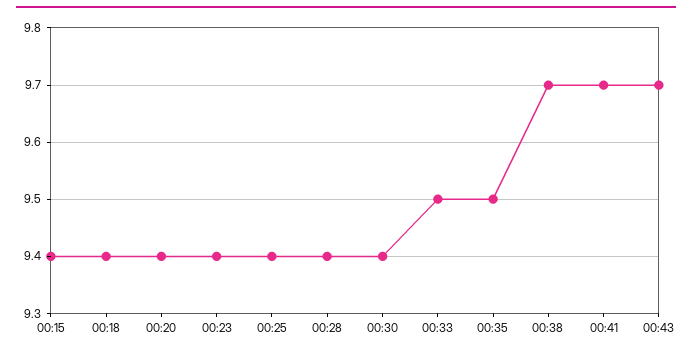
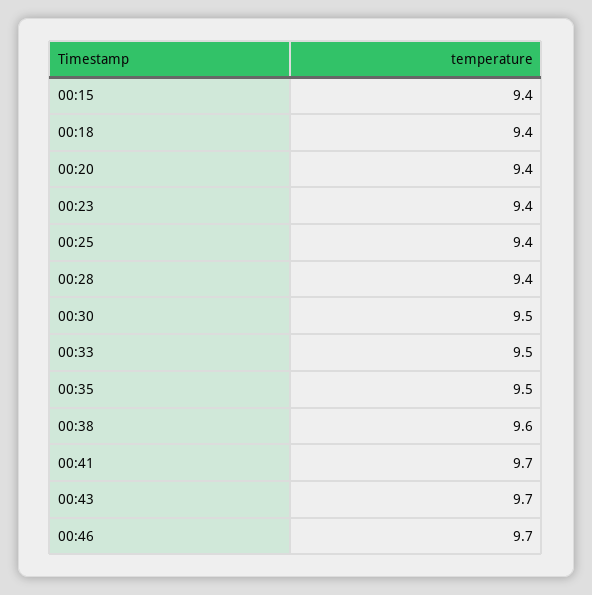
00:30: 9.4 -> 9.5
00:38: 9.7 -> 9.6
00:46: none -> 9.7

